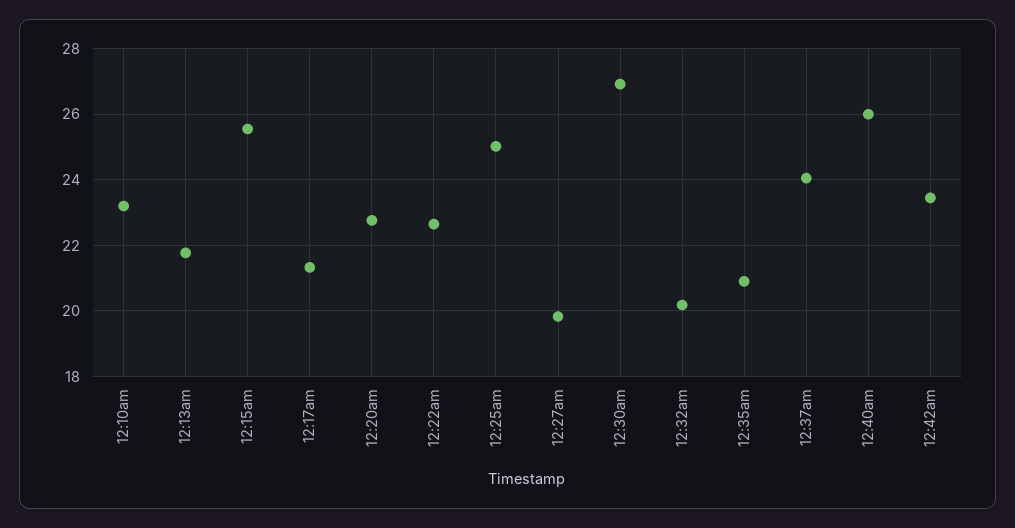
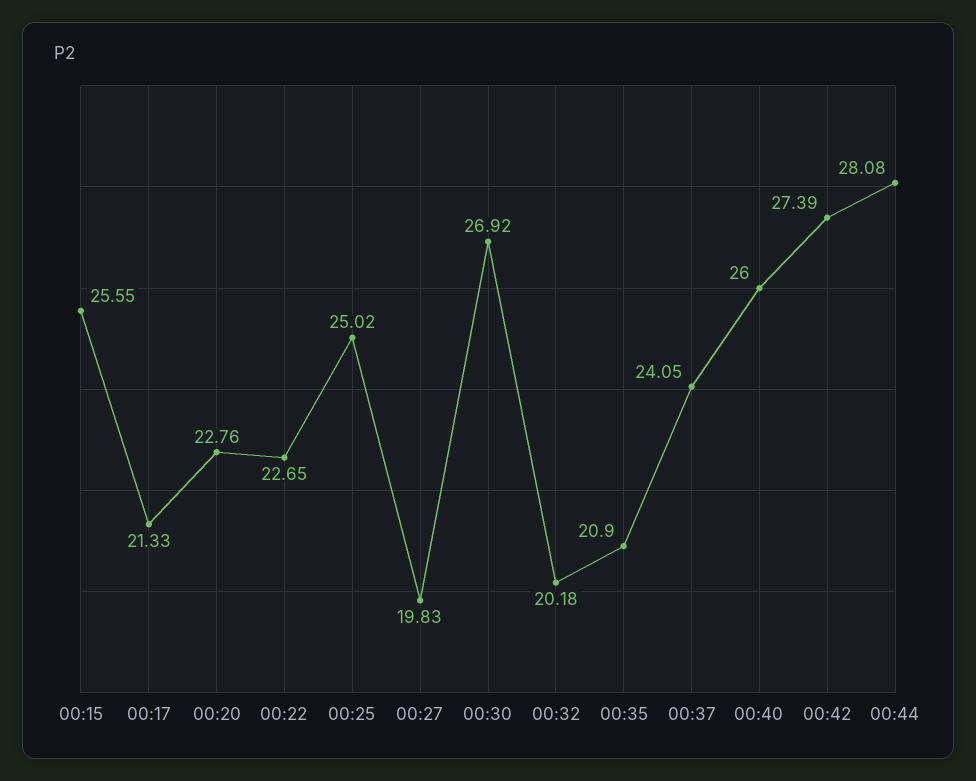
12:10am: 23.2 -> none
12:13am: 21.8 -> none
12:42am: 23.4 -> 27.39
00:44: none -> 28.08

